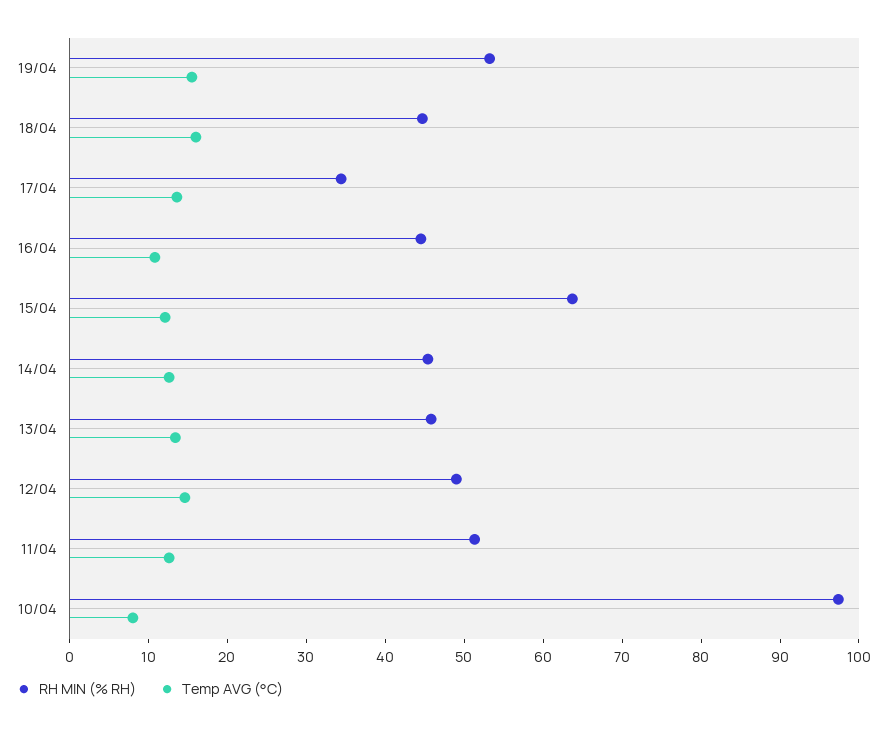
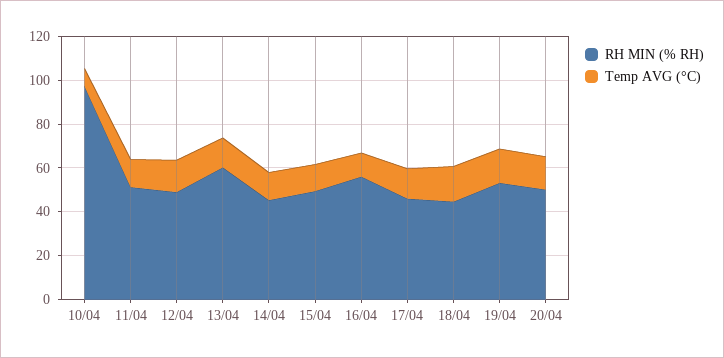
RH MIN (% RH), 17/04: 34 -> 45
RH MIN (% RH), 16/04: 44 -> 55
RH MIN (% RH), 15/04: 64 -> 50
RH MIN (% RH), 13/04: 46 -> 60
RH MIN (% RH), 20/04: none -> 50
Temp AVG (°C), 20/04: none -> 15

